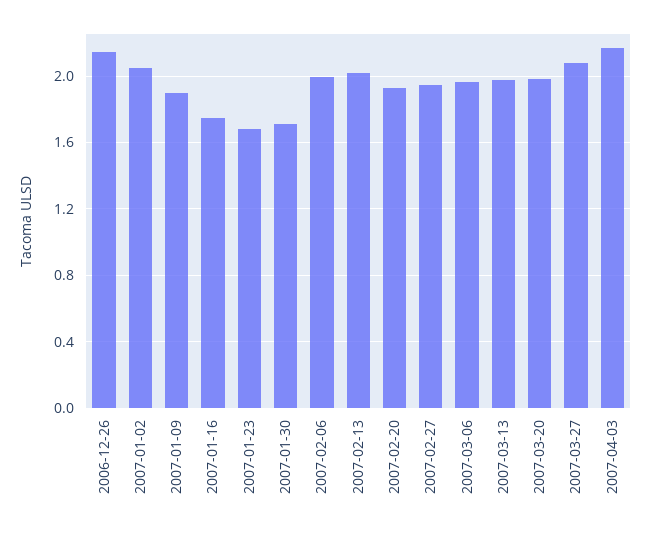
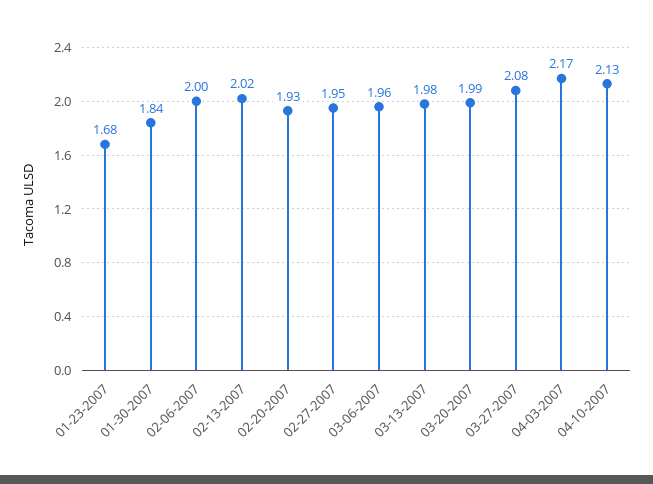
2006-12-26: 2.15 -> none
2007-01-02: 2.05 -> none
2007-01-09: 1.9 -> none
2007-01-16: 1.75 -> none
2007-01-30: 1.7 -> 1.84
04-10-2007: none -> 2.13

